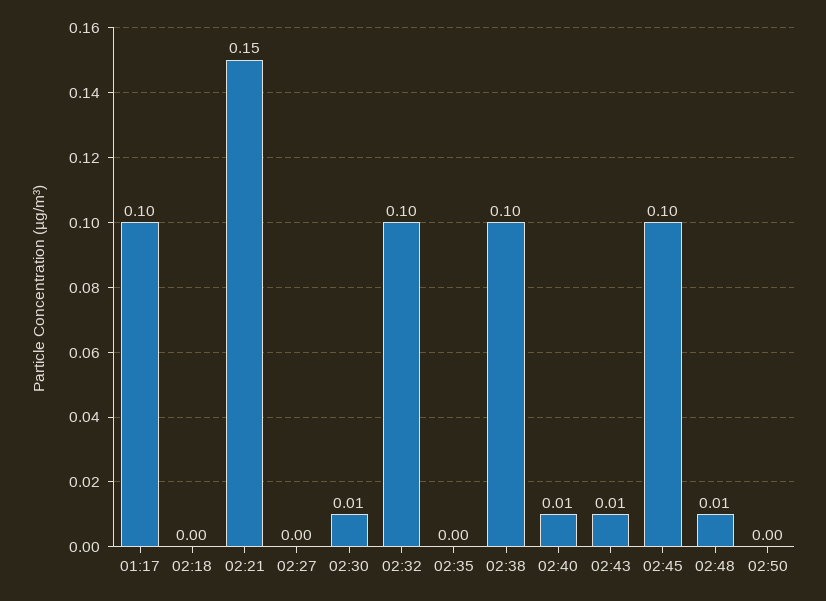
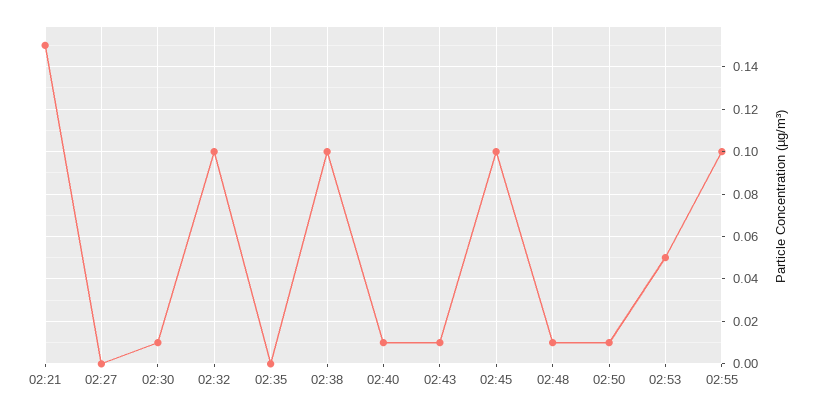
01:17: 0.1 -> none
02:18: 0 -> none
02:50: 0 -> 0.01
02:53: none -> 0.05
02:55: none -> 0.1

